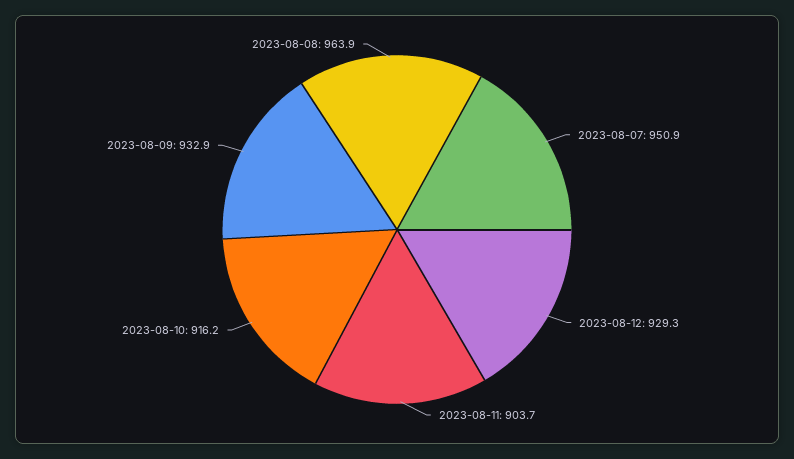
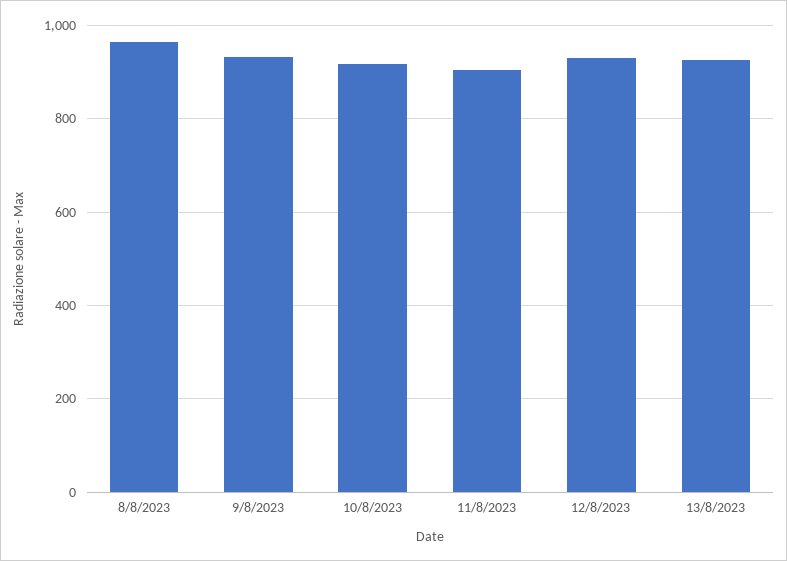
2023-08-07: 950.9 -> none
13/8/2023: none -> 920

